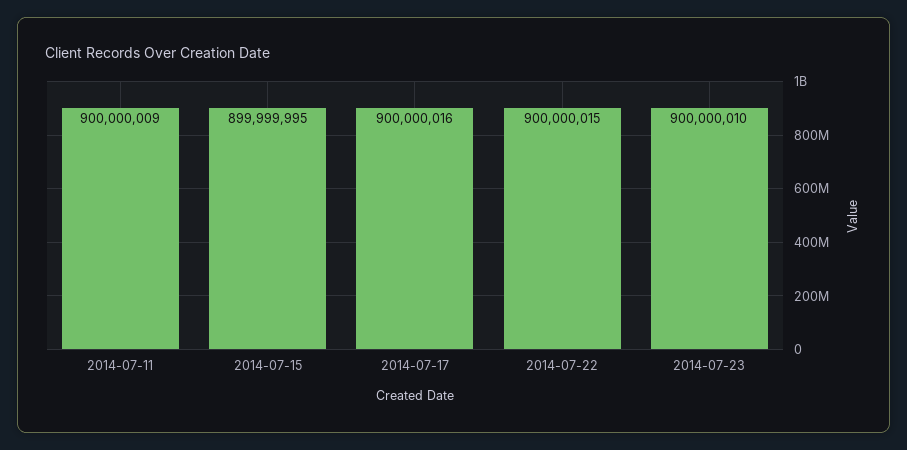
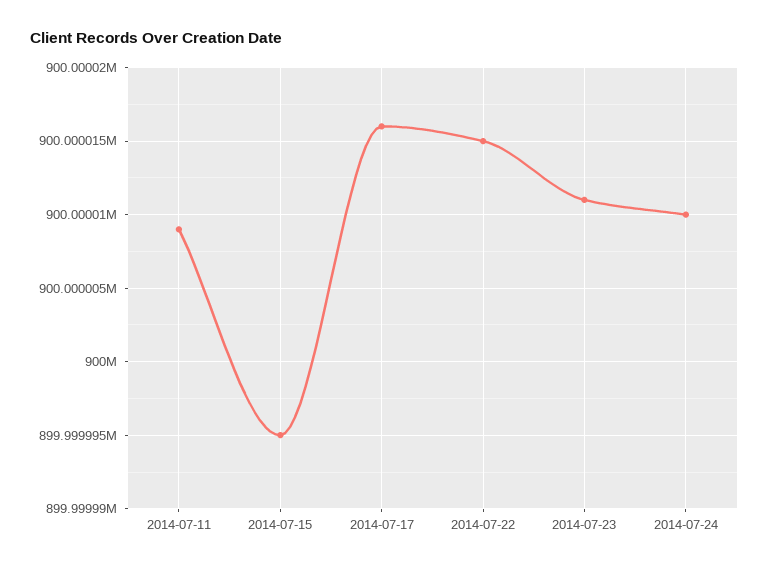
2014-07-23: 900000010 -> 900000011
2014-07-24: none -> 900000010

